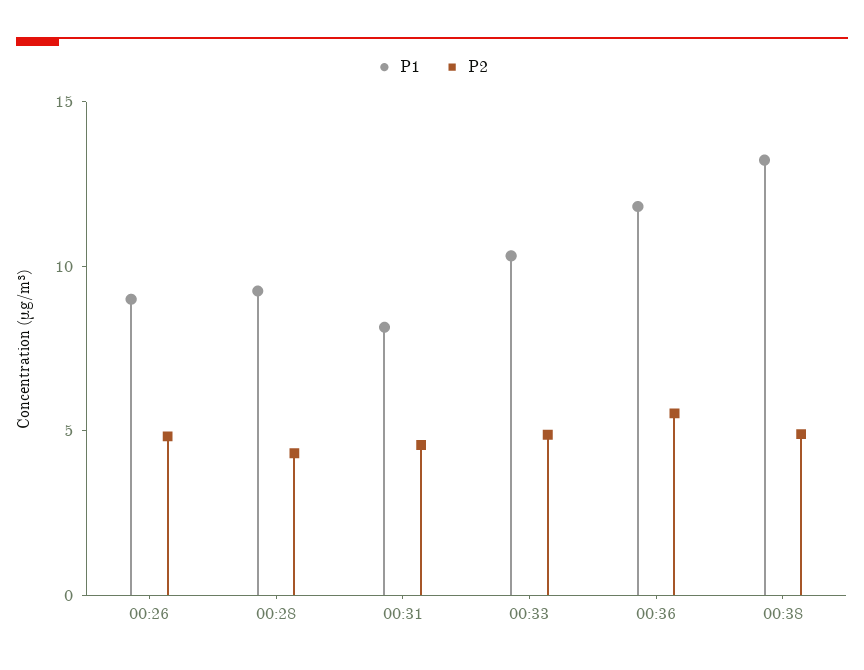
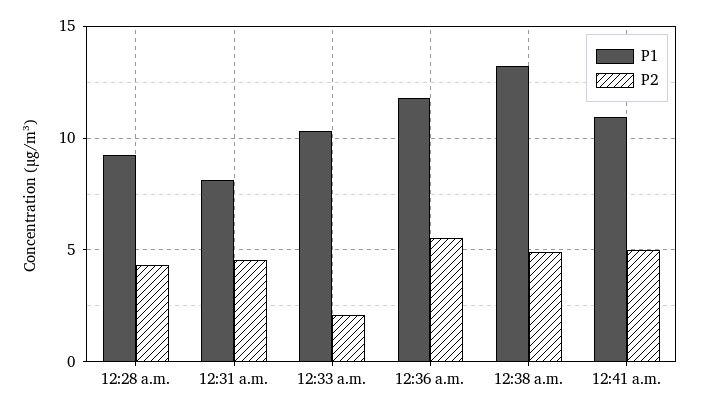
P1, 00:26: 9 -> none
P2, 00:26: 5 -> none
P2, 00:33: 5 -> 2
P1, 12:41 a.m.: none -> 11
P2, 12:41 a.m.: none -> 5

